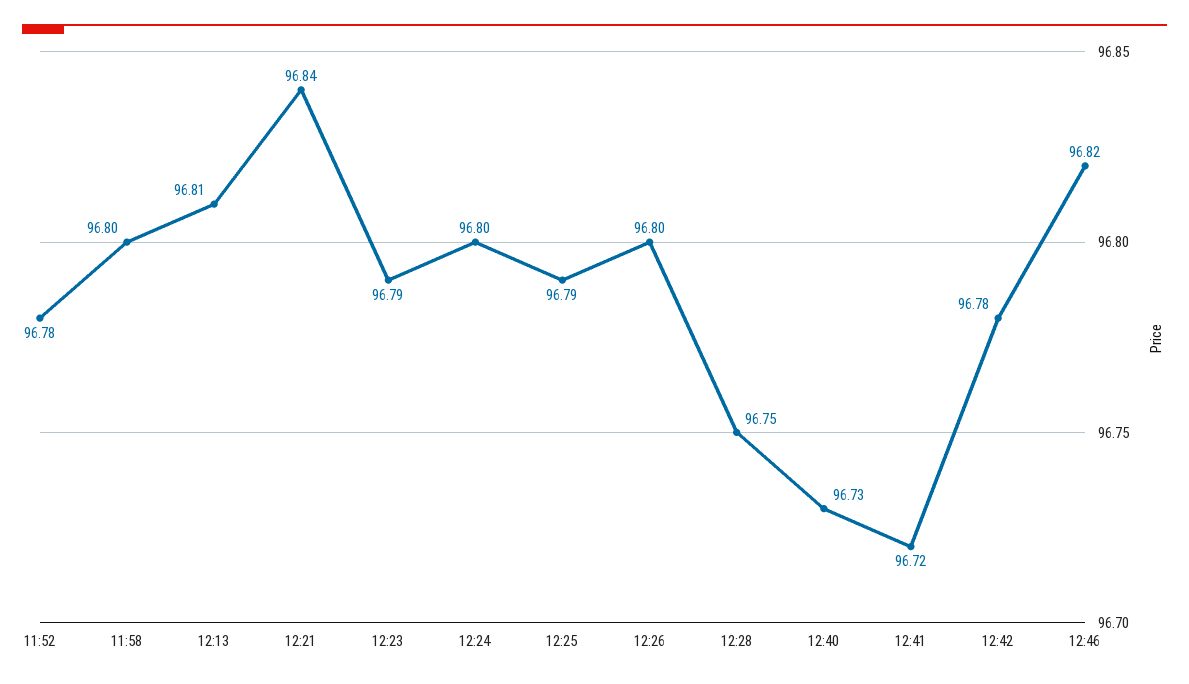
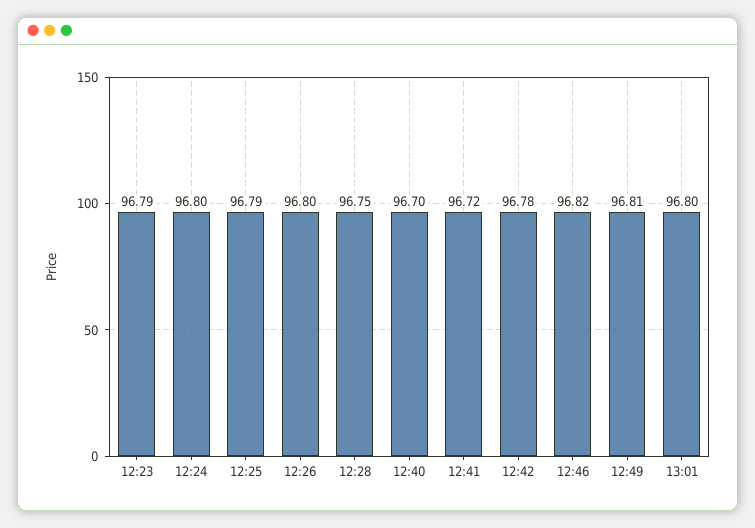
11:52: 96.78 -> none
11:58: 96.8 -> none
12:13: 96.81 -> none
12:21: 96.84 -> none
12:40: 96.73 -> 96.7
12:49: none -> 96.81
13:01: none -> 96.8

